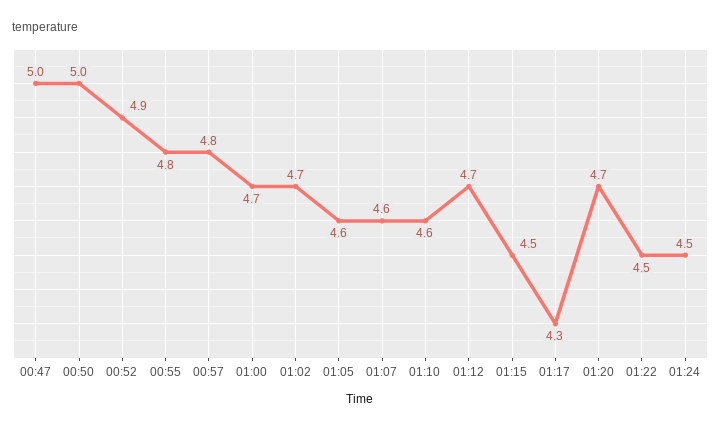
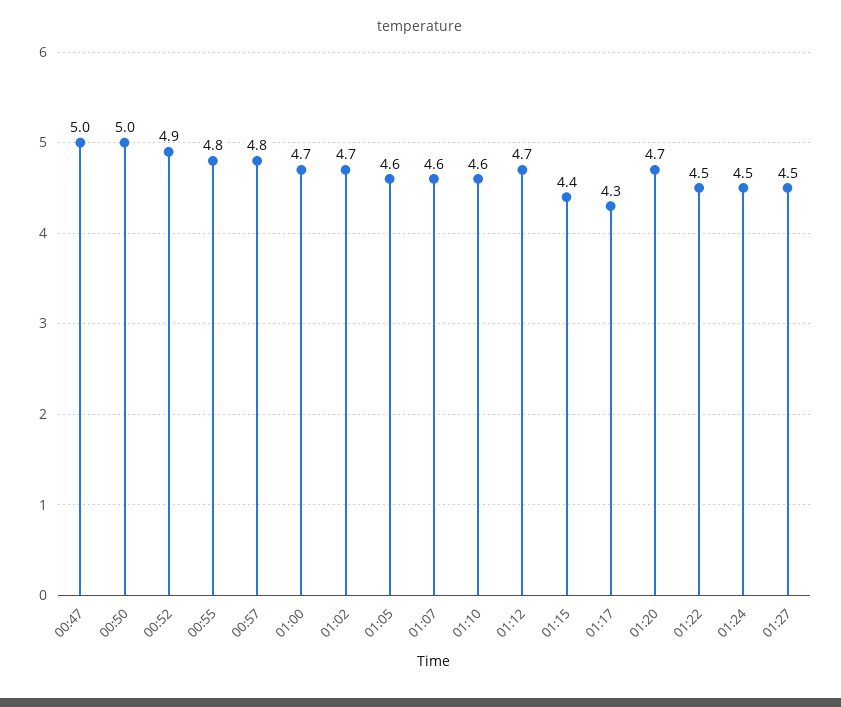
01:15: 4.5 -> 4.4
01:27: none -> 4.5

